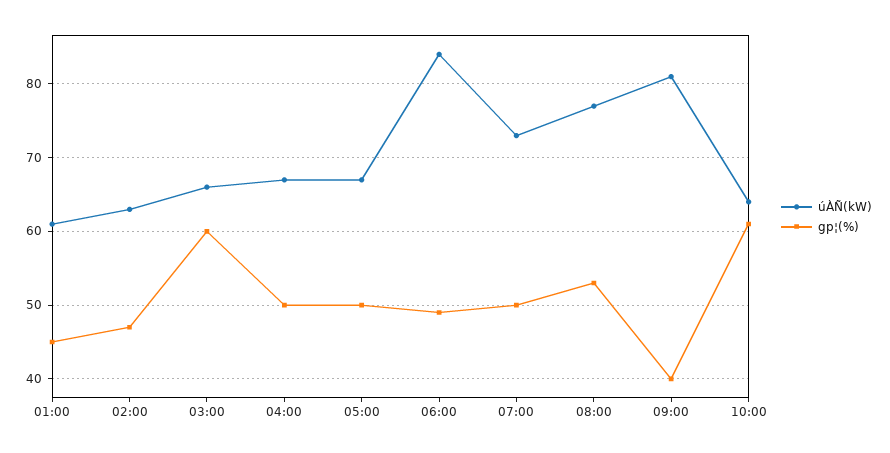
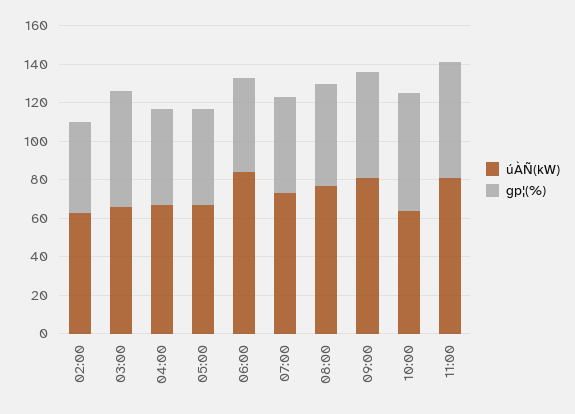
úÀÑ(kW), 01:00: 61 -> none
gp¦(%), 01:00: 45 -> none
gp¦(%), 09:00: 40 -> 55
úÀÑ(kW), 11:00: none -> 80
gp¦(%), 11:00: none -> 60

